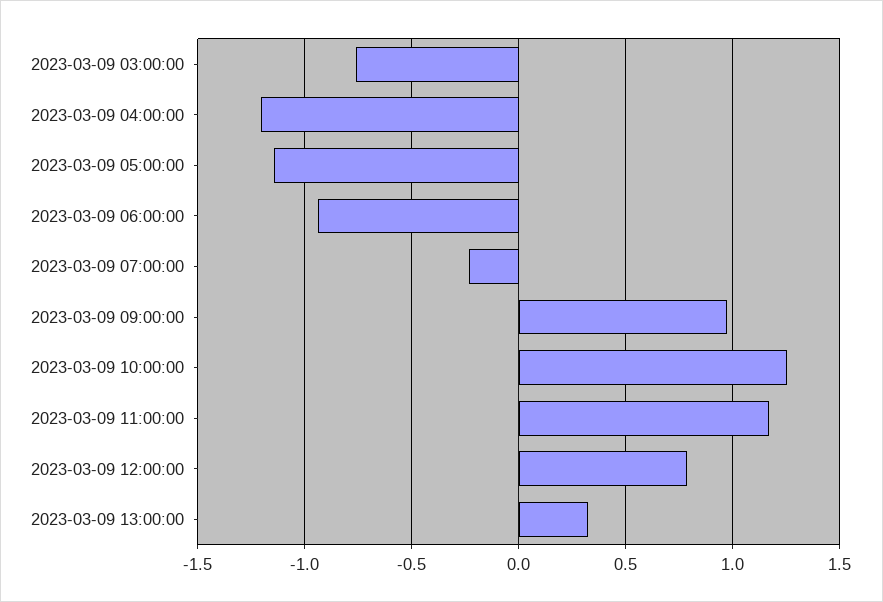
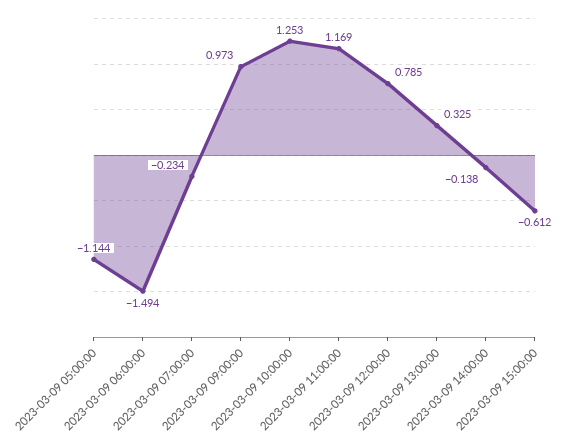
2023-03-09 03:00:00: -0.75 -> none
2023-03-09 04:00:00: -1.2 -> none
2023-03-09 06:00:00: -0.95 -> -1.494
2023-03-09 14:00:00: none -> -0.138
2023-03-09 15:00:00: none -> -0.612

